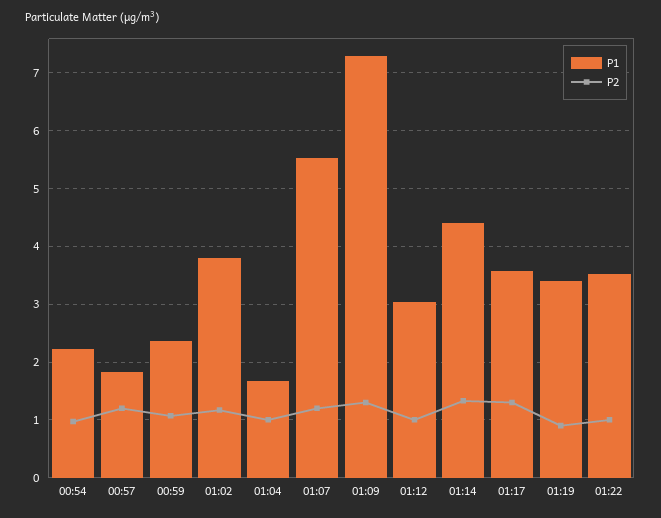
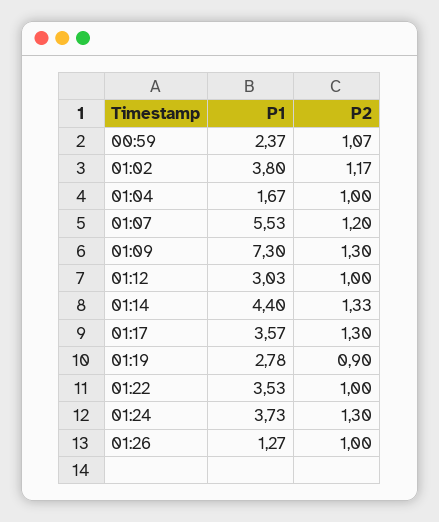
P1, 00:54: 2.2 -> none
P2, 00:54: 1 -> none
P1, 00:57: 1.8 -> none
P2, 00:57: 1.2 -> none
P1, 01:19: 3.4 -> 2.78
P1, 01:24: none -> 3.73
P2, 01:24: none -> 1.3
P1, 01:26: none -> 1.27
P2, 01:26: none -> 1

